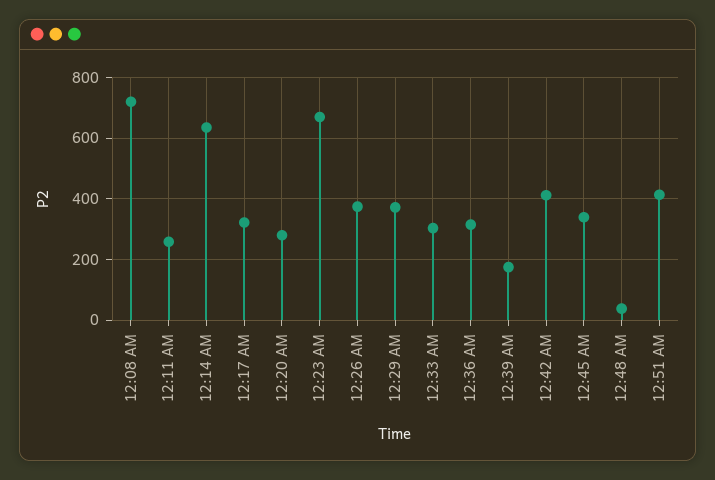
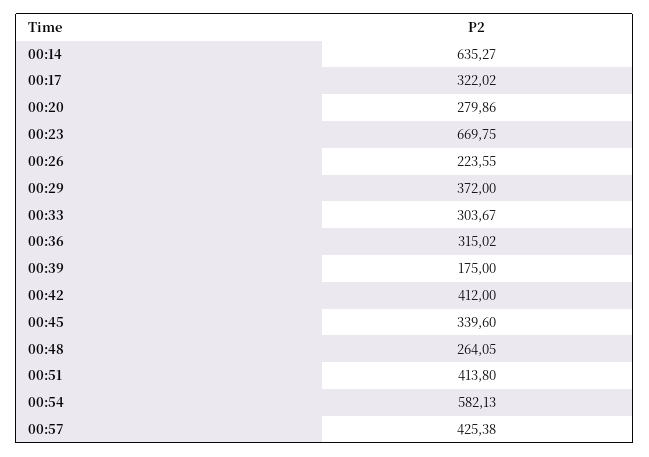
12:08 AM: 720 -> none
12:11 AM: 260 -> none
12:26 AM: 380 -> 223.55
12:48 AM: 40 -> 264.05
00:54: none -> 582.13
00:57: none -> 425.38

